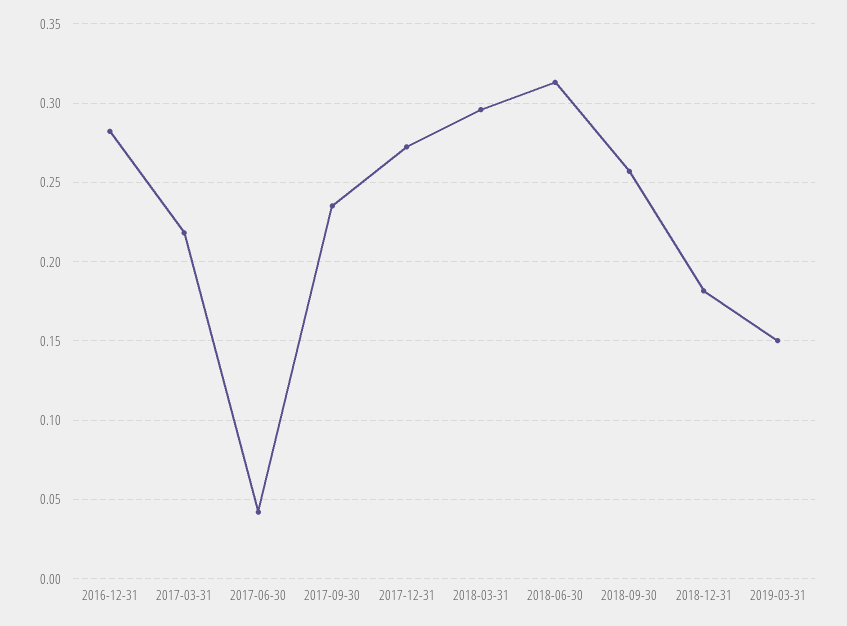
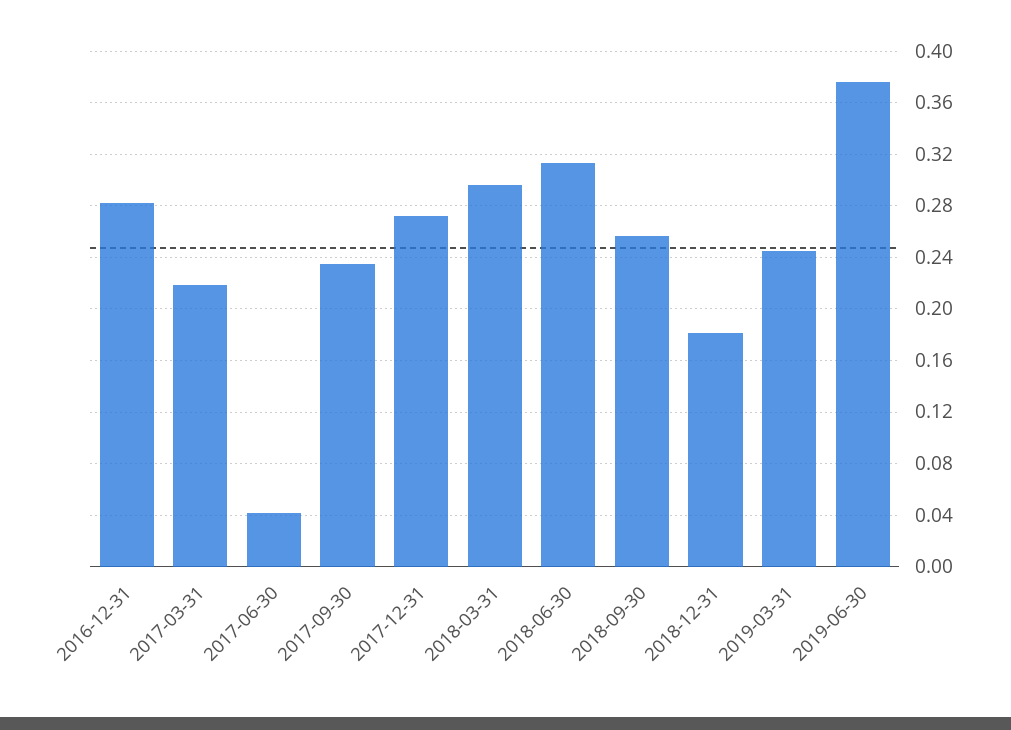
2019-03-31: 0.15 -> 0.245
2019-06-30: none -> 0.375

